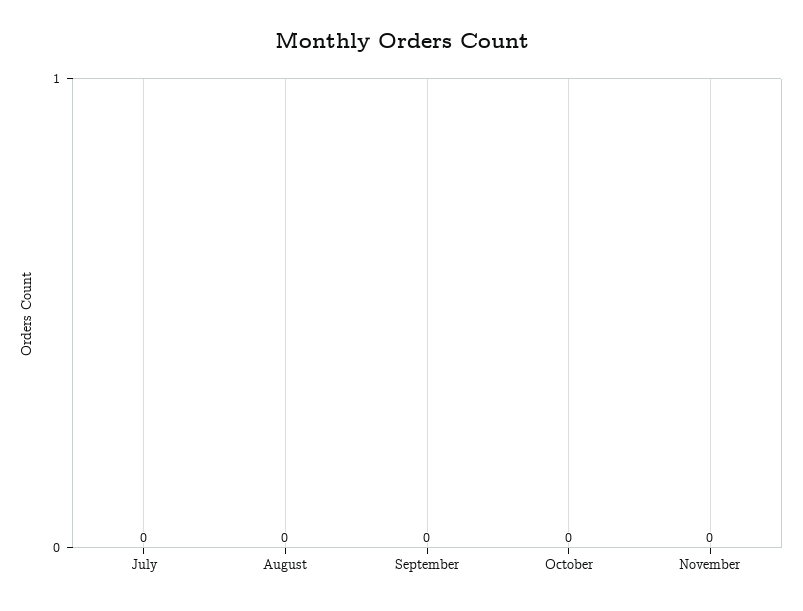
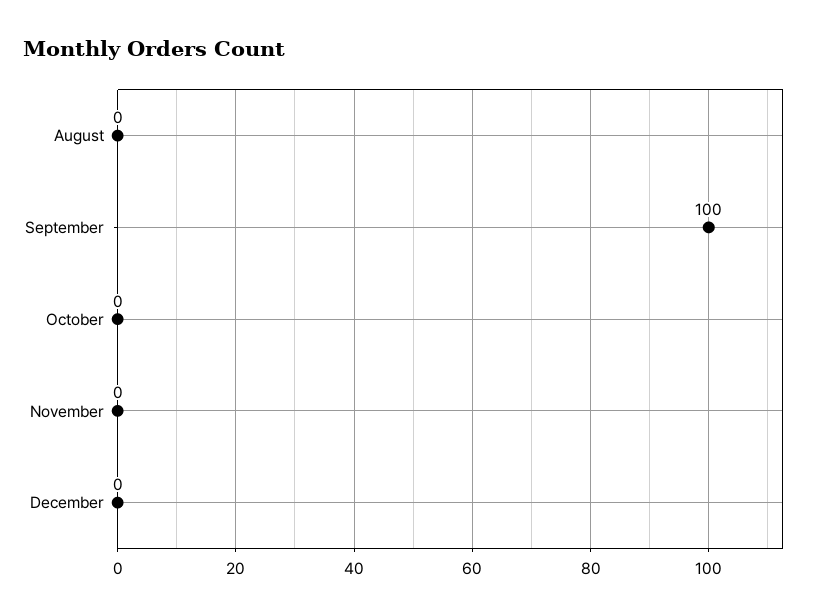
July: 0 -> none
September: 0 -> 100
December: none -> 0

